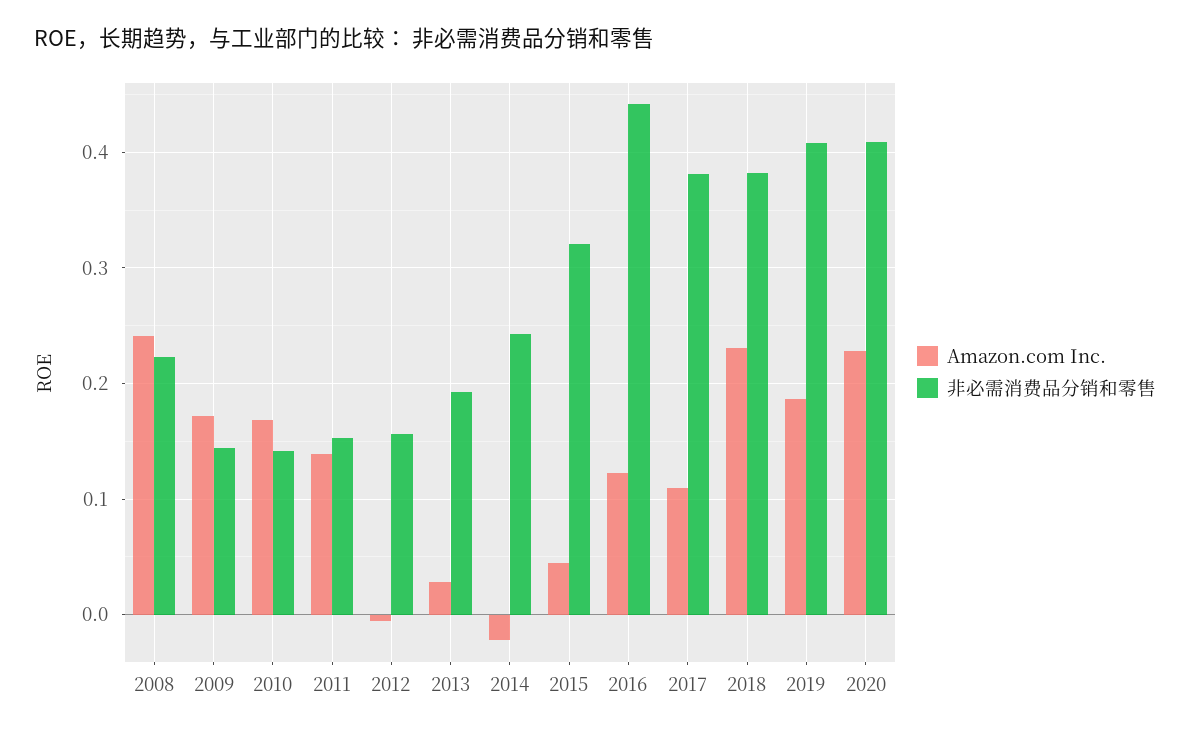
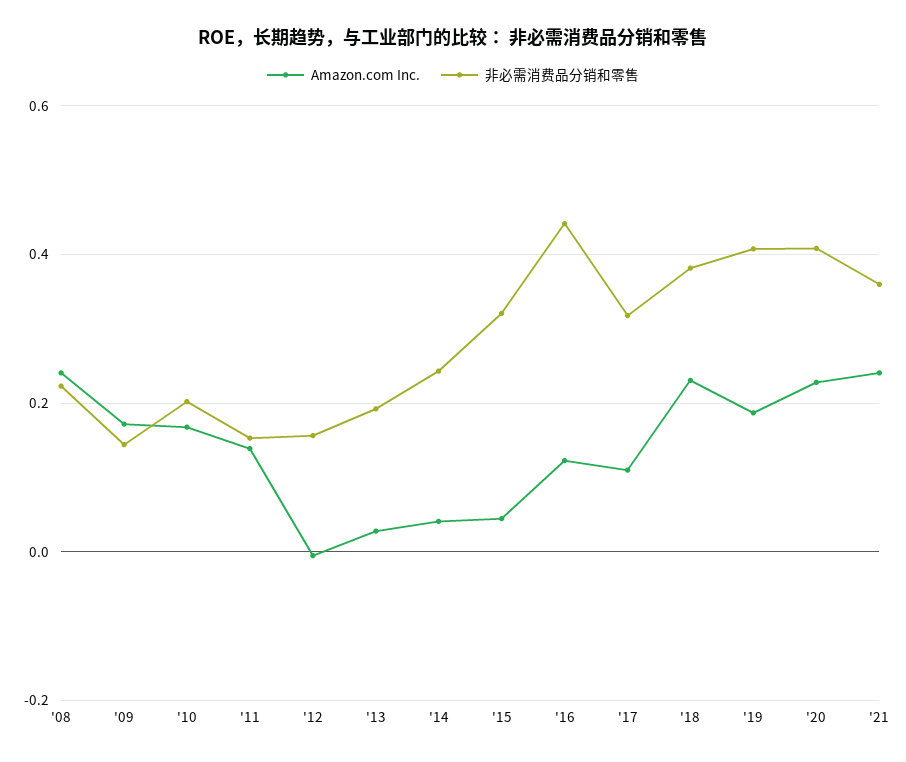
非必需消费品分销和零售, 2010: 0.14 -> 0.2
Amazon.com Inc., 2014: -0.02 -> 0.04
非必需消费品分销和零售, 2017: 0.38 -> 0.32
Amazon.com Inc., '21: none -> 0.24
非必需消费品分销和零售, '21: none -> 0.36

